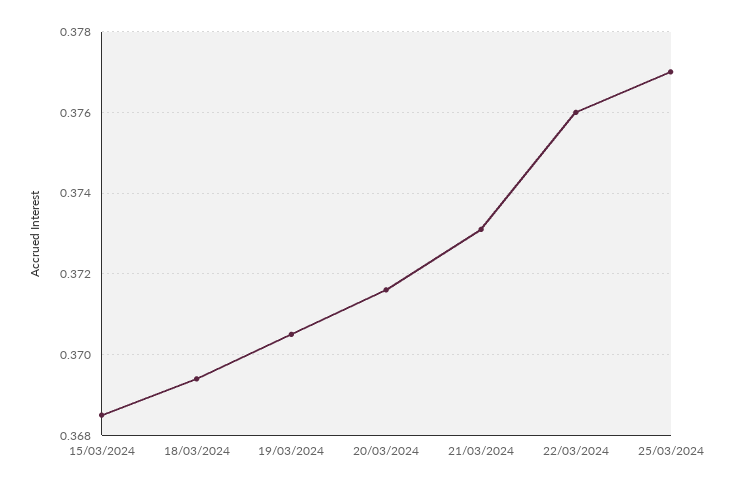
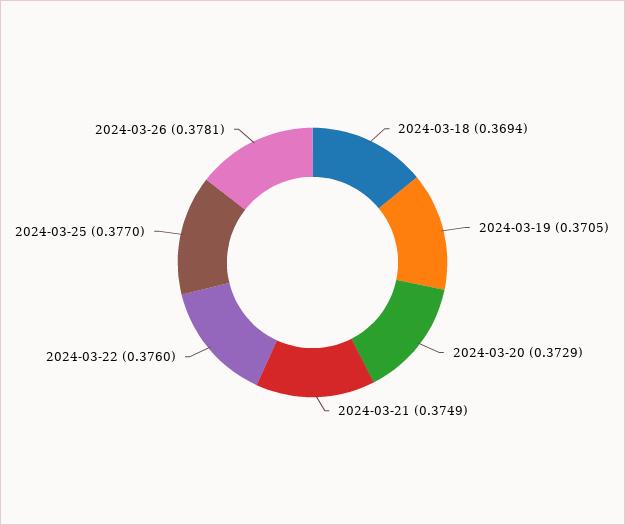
15/03/2024: 0.3685 -> none
20/03/2024: 0.3715 -> 0.3729
21/03/2024: 0.373 -> 0.3749
2024-03-26: none -> 0.3781

